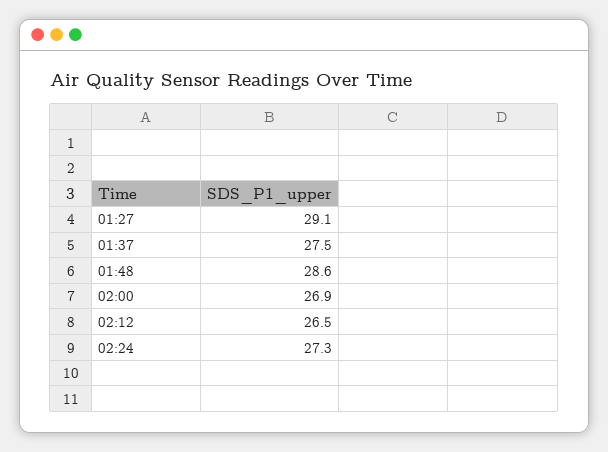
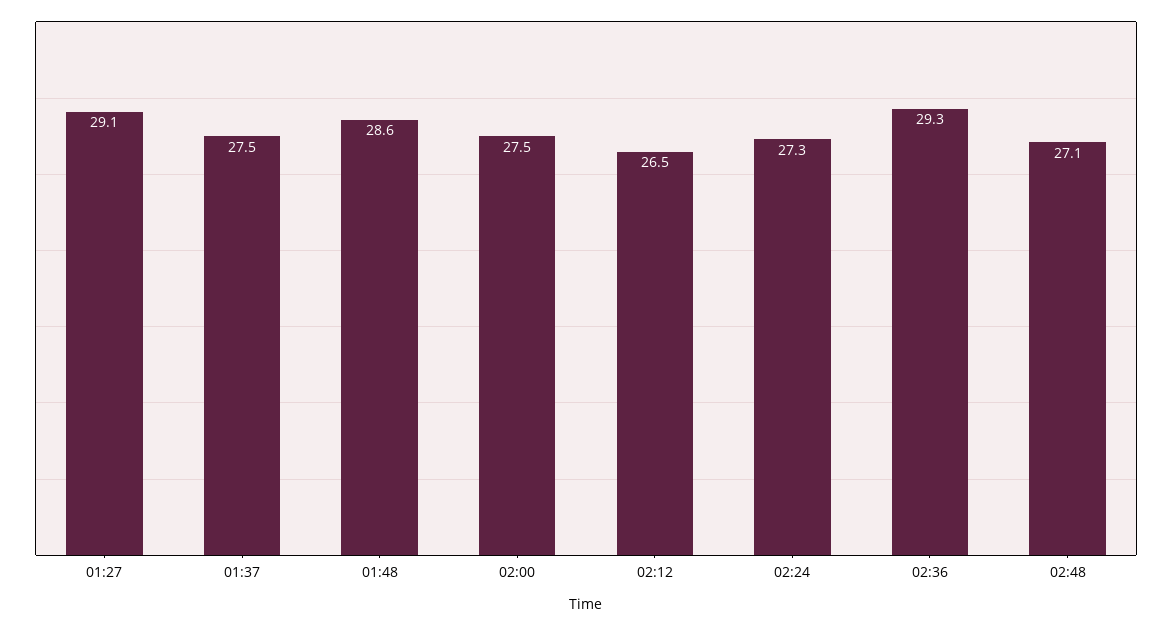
02:00: 26.9 -> 27.5
02:36: none -> 29.3
02:48: none -> 27.1

